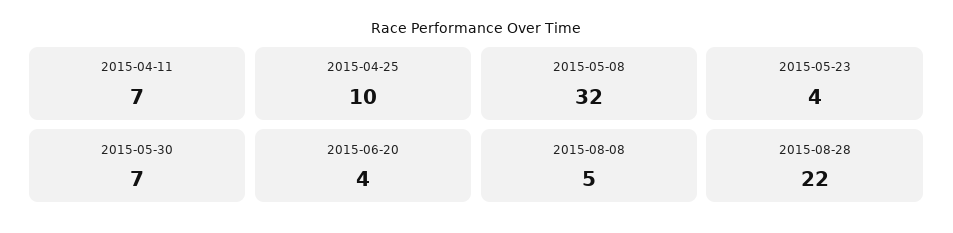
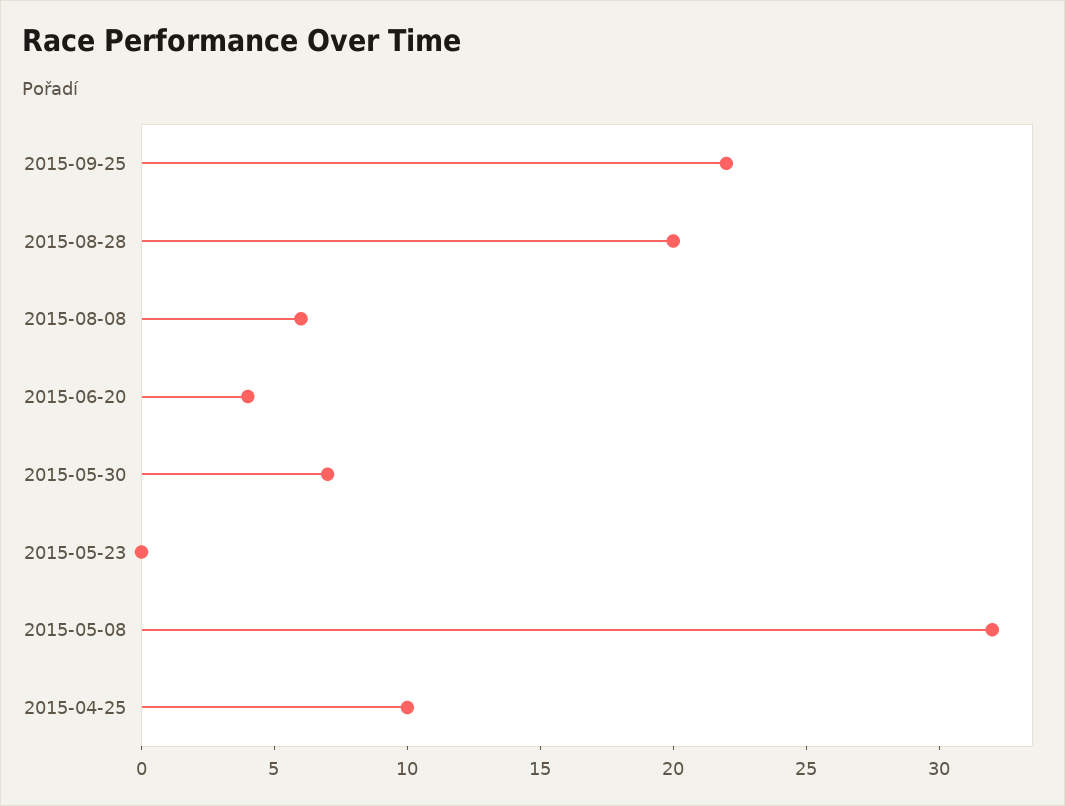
2015-04-11: 7 -> none
2015-05-23: 4 -> 0
2015-08-08: 5 -> 6
2015-08-28: 22 -> 20
2015-09-25: none -> 22

